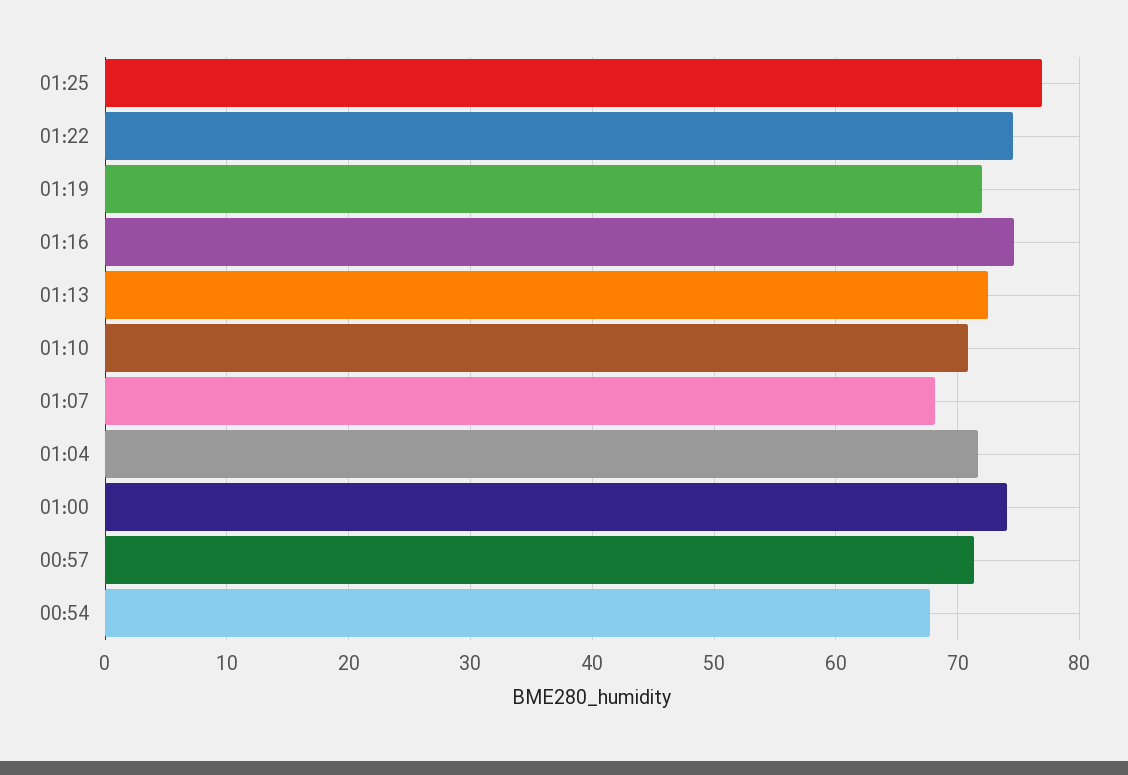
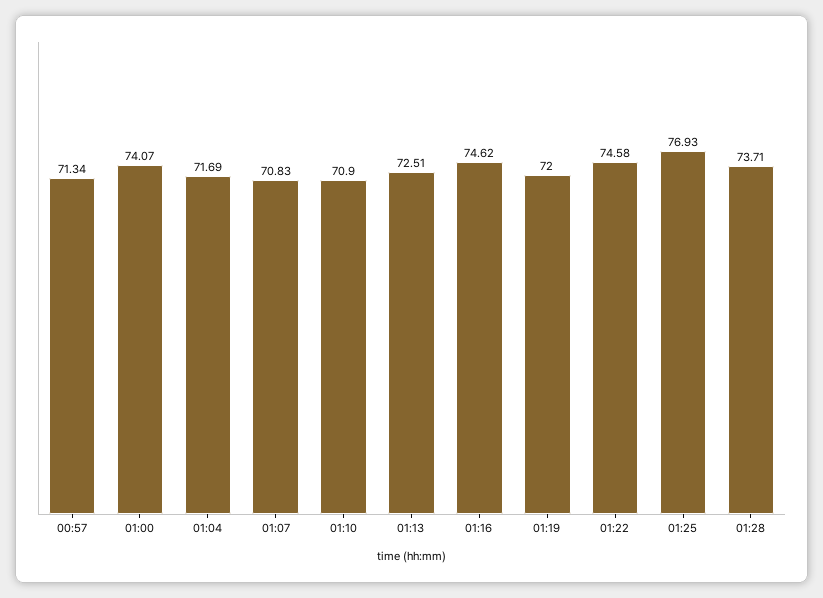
01:07: 68 -> 70.83
00:54: 68 -> none
01:28: none -> 73.71

